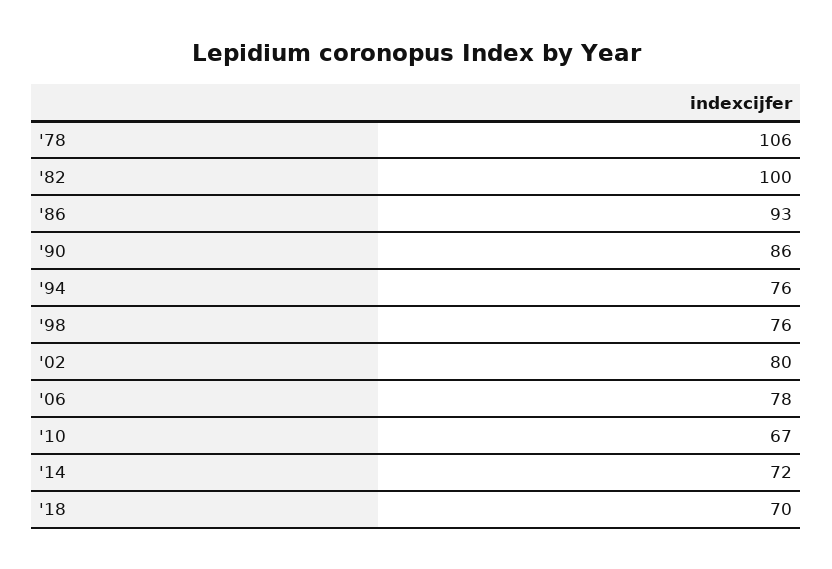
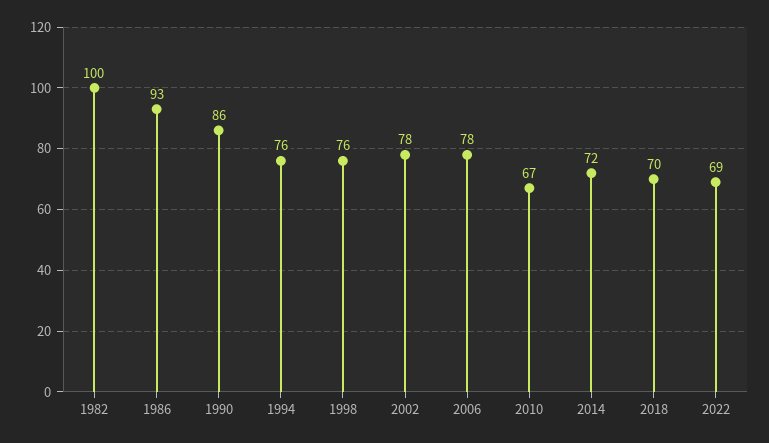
'78: 106 -> none
'02: 80 -> 78
2022: none -> 69

